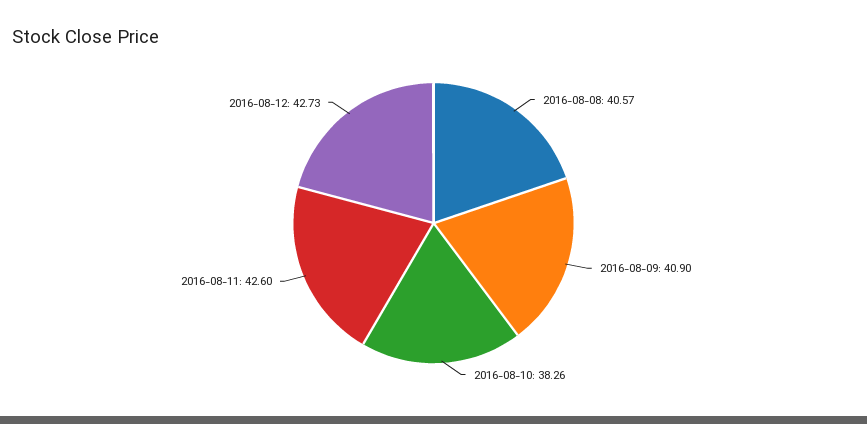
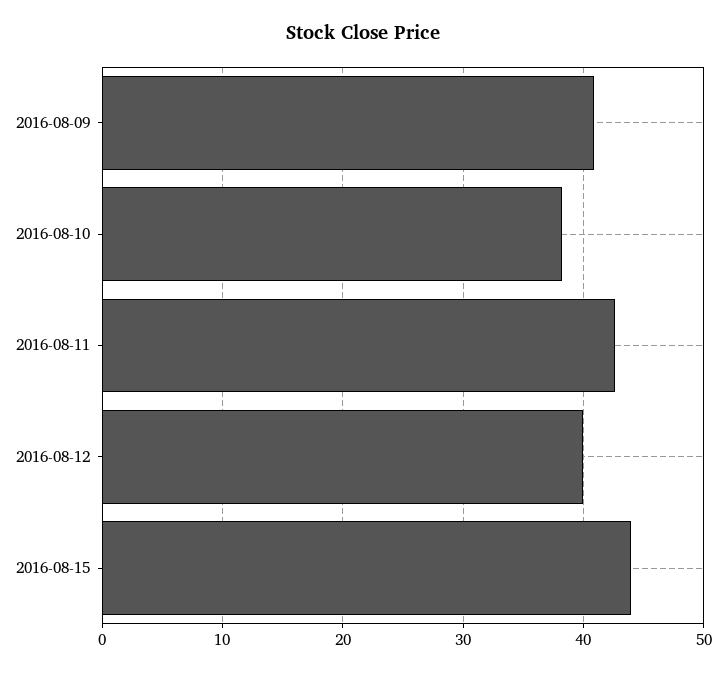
2016-08-08: 40.57 -> none
2016-08-12: 42.73 -> 40
2016-08-15: none -> 44

